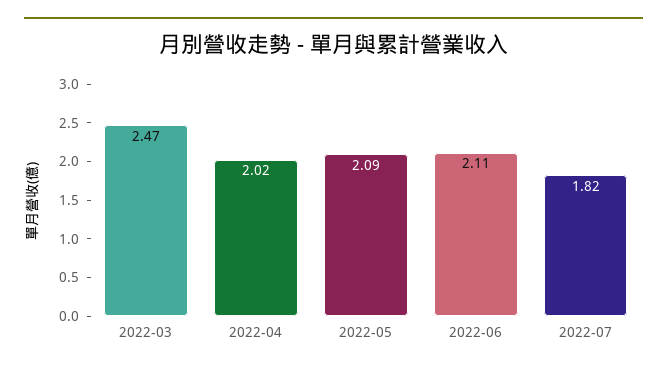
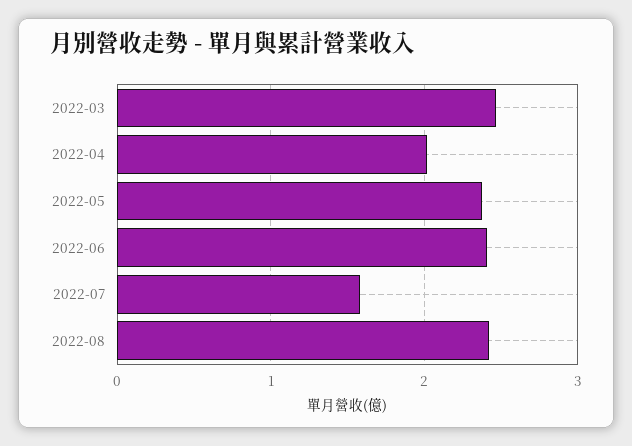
2022-05: 2.09 -> 2.4
2022-06: 2.11 -> 2.4
2022-07: 1.82 -> 1.6
2022-08: none -> 2.4

